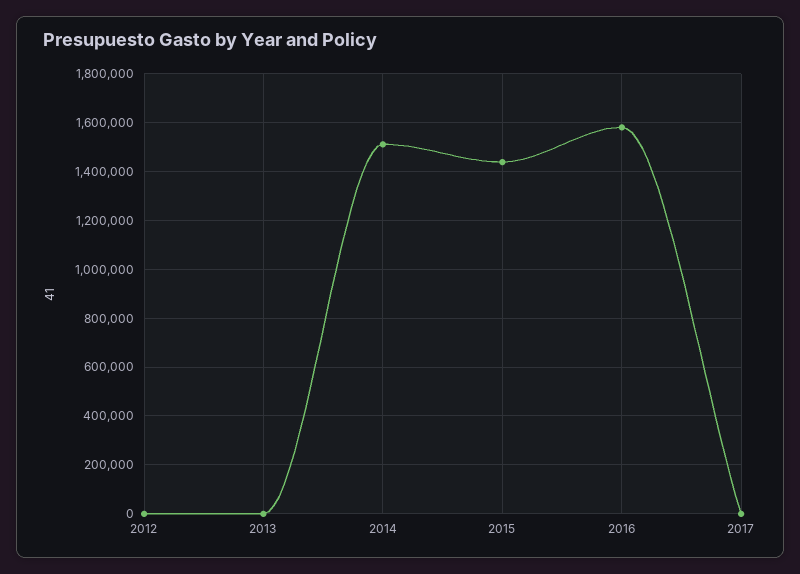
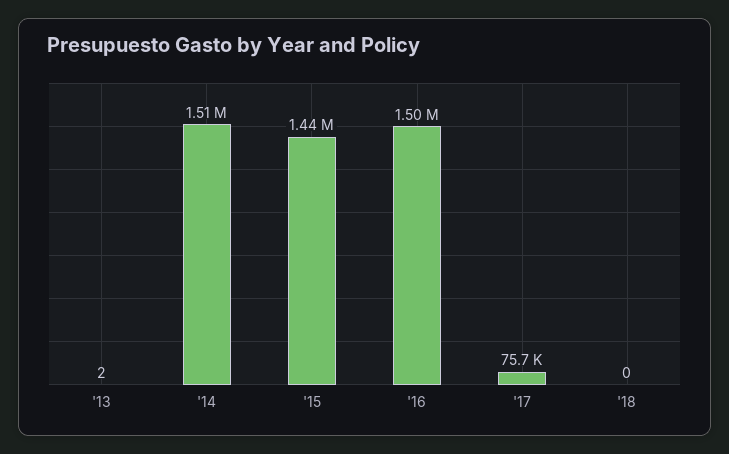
2012: 0 -> none
2016: 1575000 -> 1500000
2017: 0 -> 75700
'18: none -> 0

